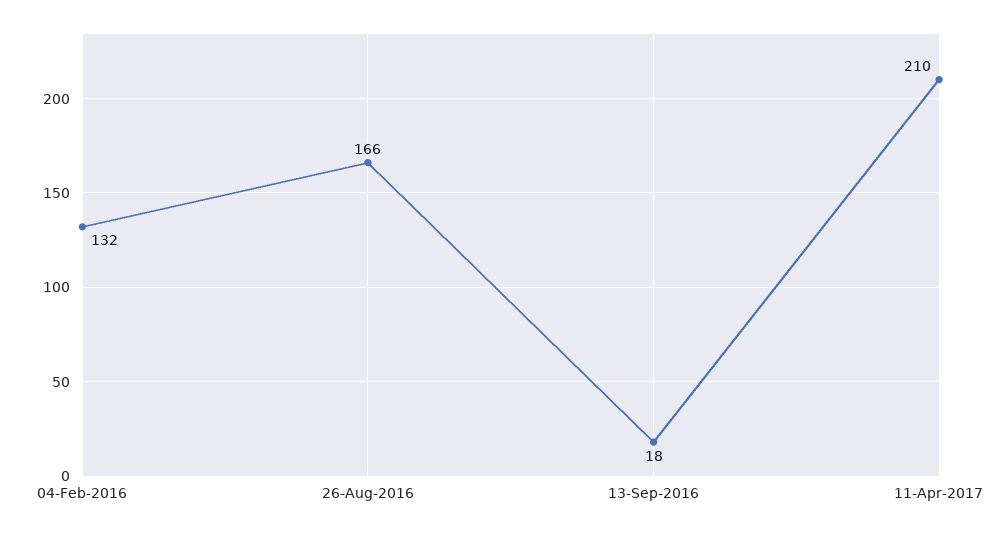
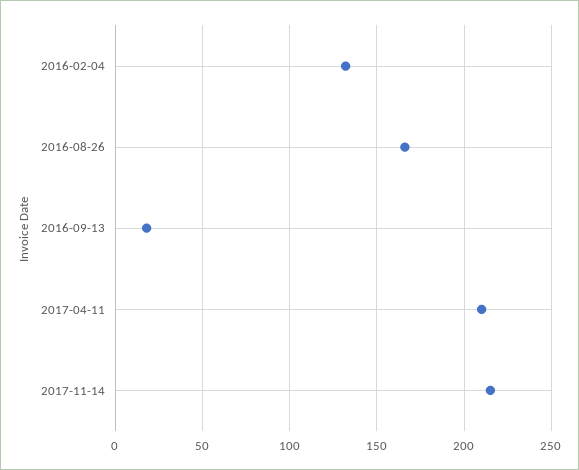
2017-11-14: none -> 215

